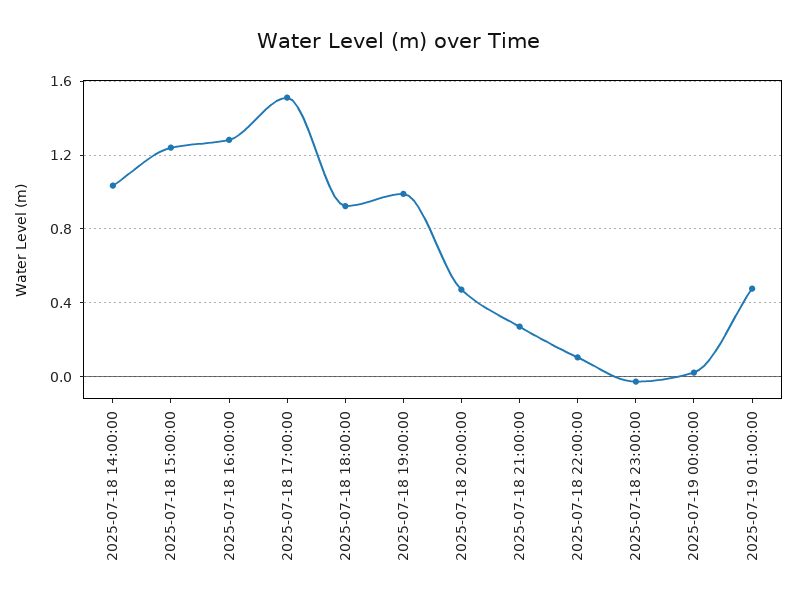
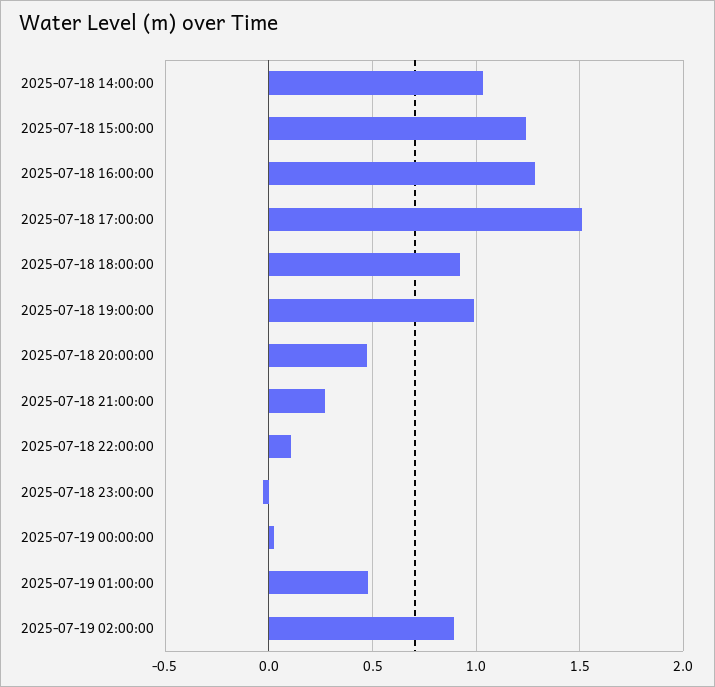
2025-07-19 02:00:00: none -> 0.9

